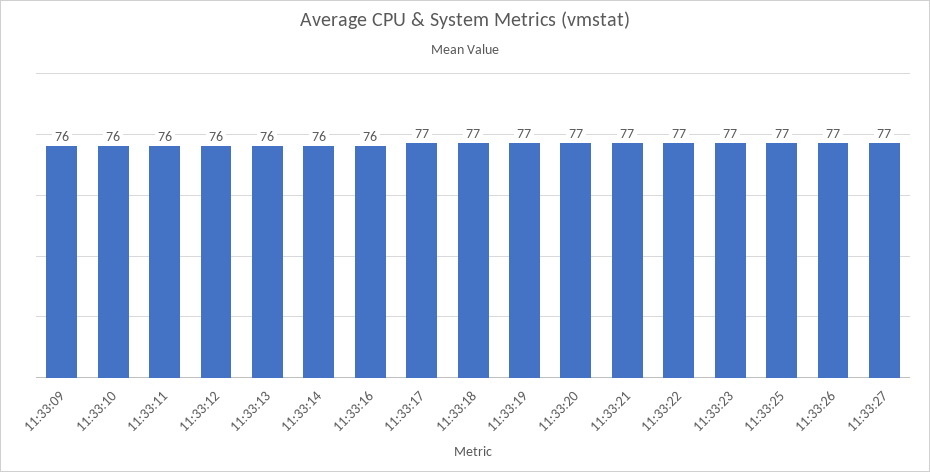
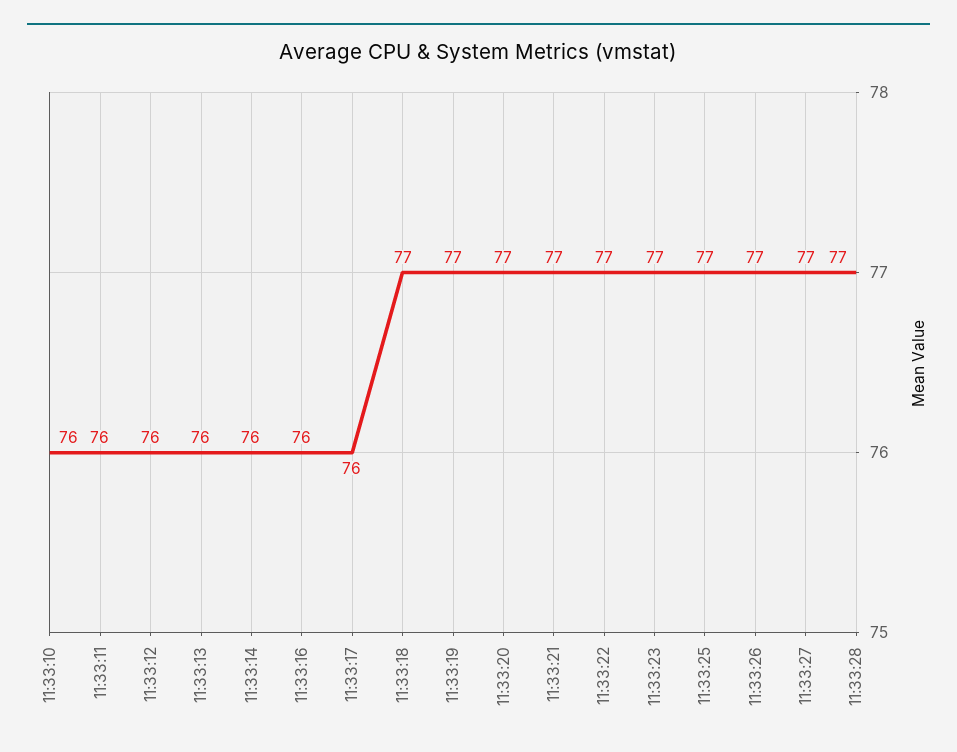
11:33:09: 76 -> none
11:33:17: 77 -> 76
11:33:28: none -> 77

